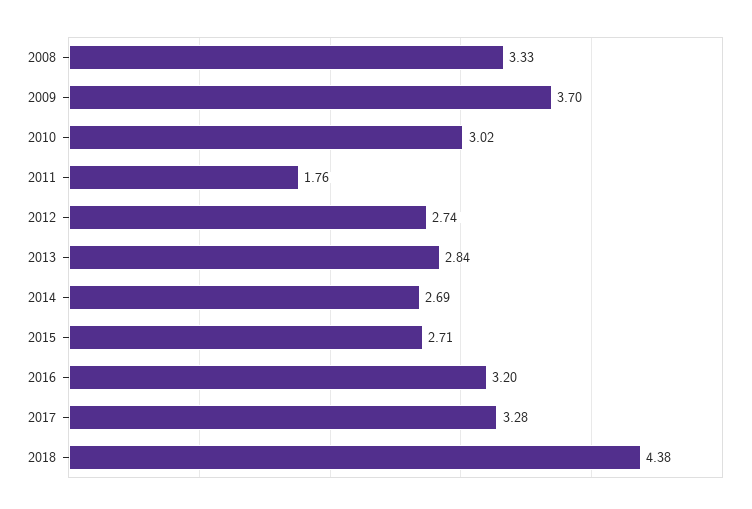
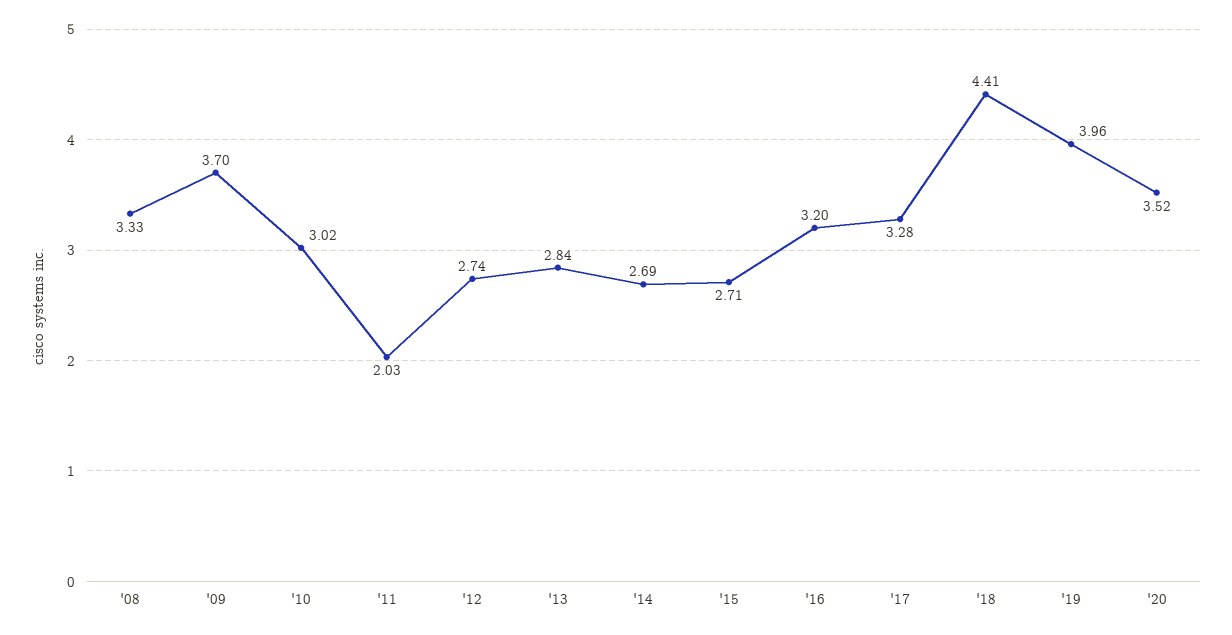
2011: 1.76 -> 2.03
2018: 4.38 -> 4.41
'19: none -> 3.96
'20: none -> 3.52

